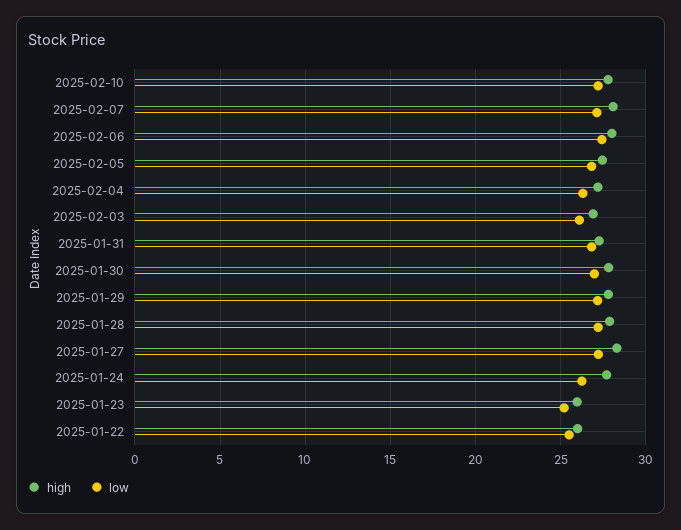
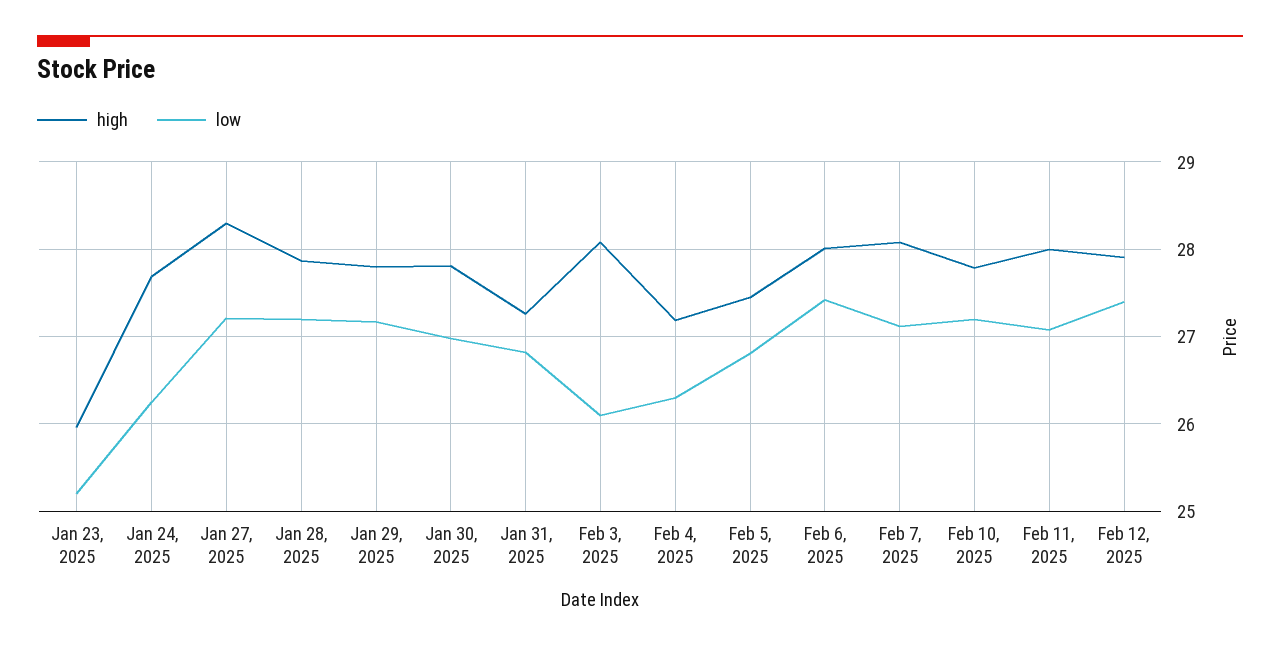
high, 2025-02-03: 27 -> 28.1
high, 2025-01-22: 26 -> none
low, 2025-01-22: 25.5 -> none
high, Feb 11, 2025: none -> 28
low, Feb 11, 2025: none -> 27.1
high, Feb 12, 2025: none -> 27.9
low, Feb 12, 2025: none -> 27.4

